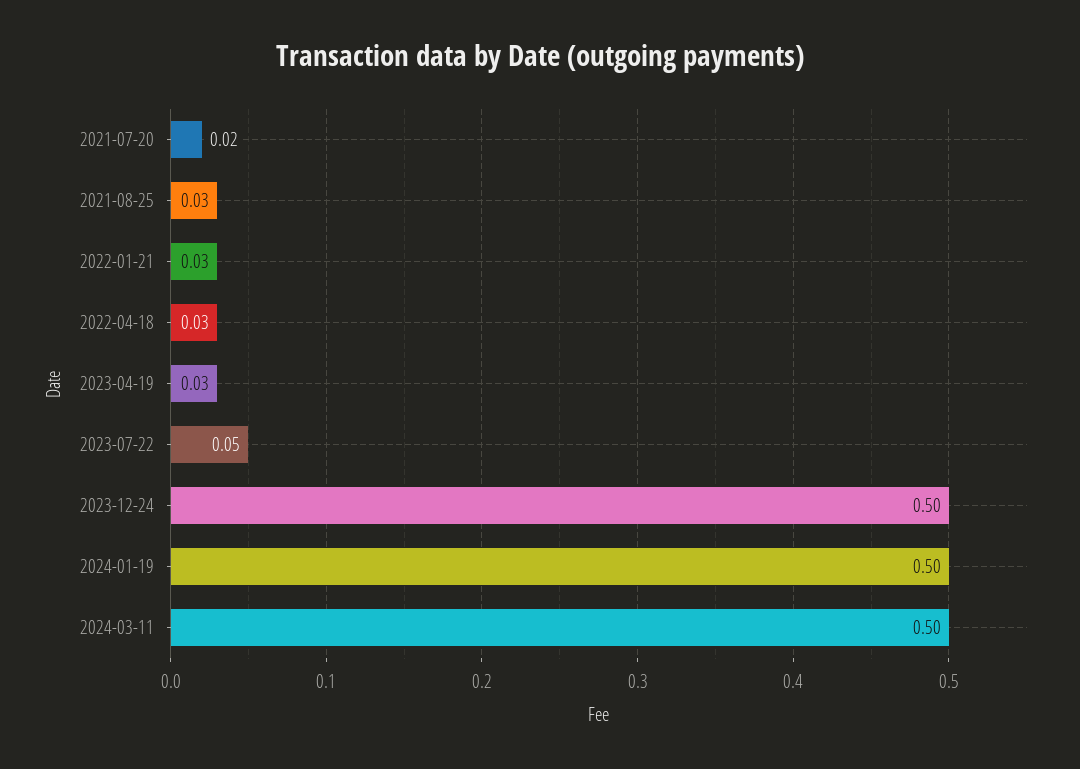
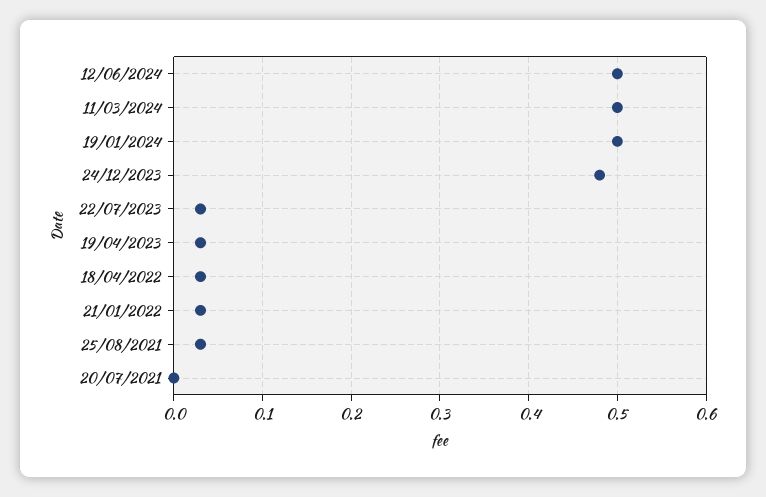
2021-07-20: 0.02 -> 0
2023-07-22: 0.05 -> 0.03
2023-12-24: 0.5 -> 0.48
12/06/2024: none -> 0.5

